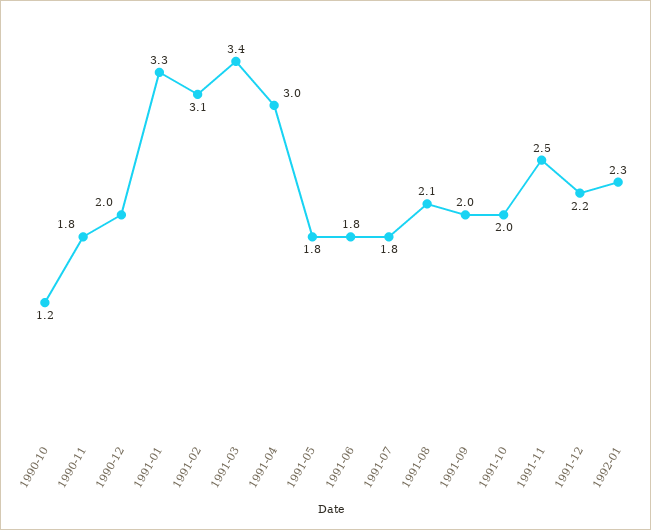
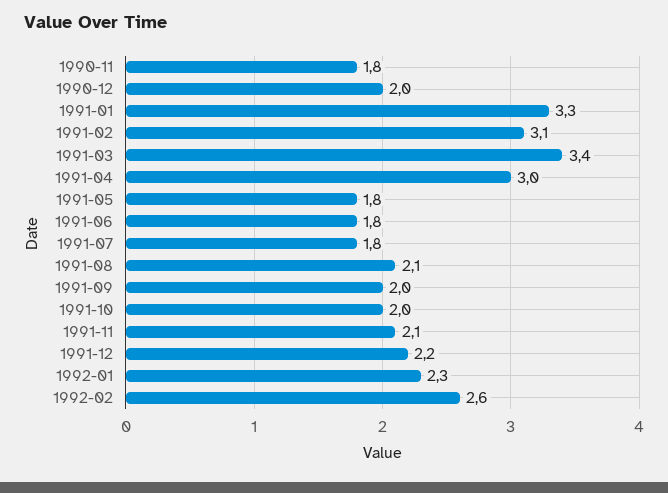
1990-10: 1.2 -> none
1991-11: 2.5 -> 2.1
1992-02: none -> 2.6

